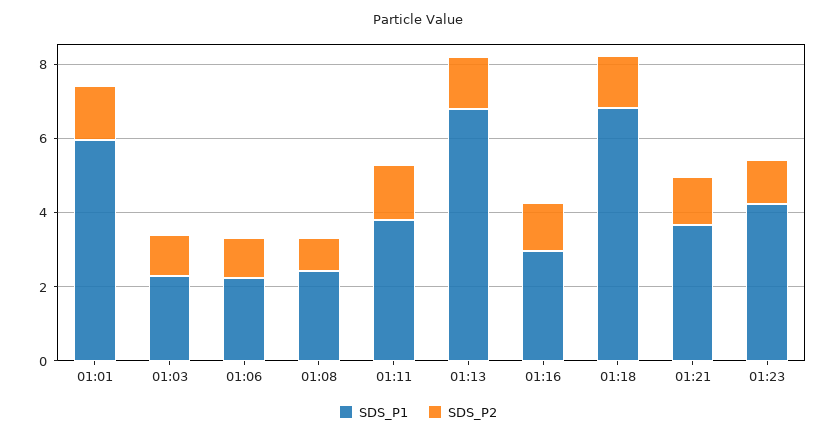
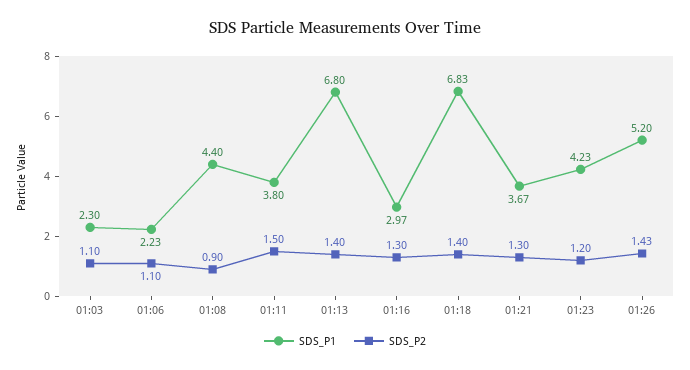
SDS_P1, 01:01: 6 -> none
SDS_P2, 01:01: 1.5 -> none
SDS_P1, 01:08: 2.5 -> 4.4
SDS_P1, 01:26: none -> 5.2
SDS_P2, 01:26: none -> 1.43

